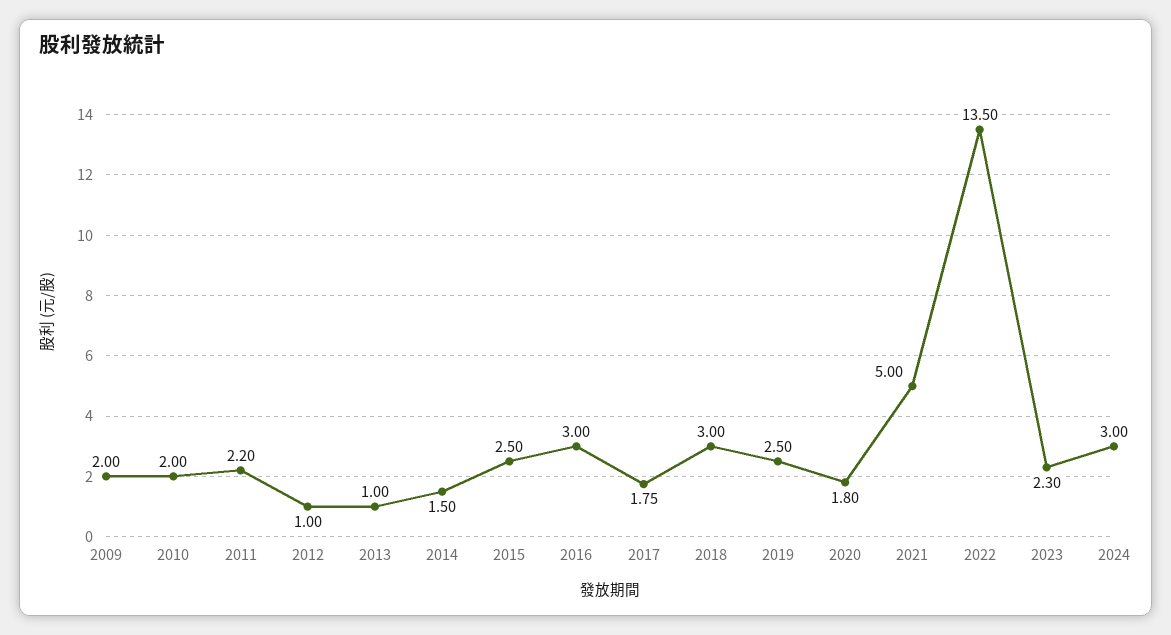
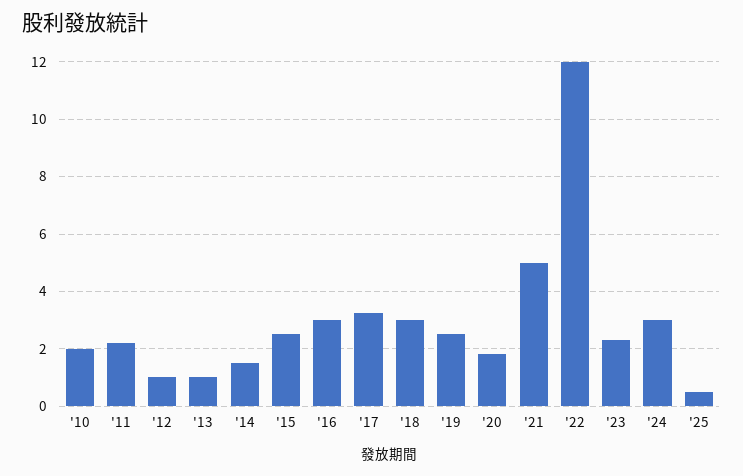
2009: 2 -> none
2017: 1.75 -> 3.25
2022: 13.5 -> 12
'25: none -> 0.5

